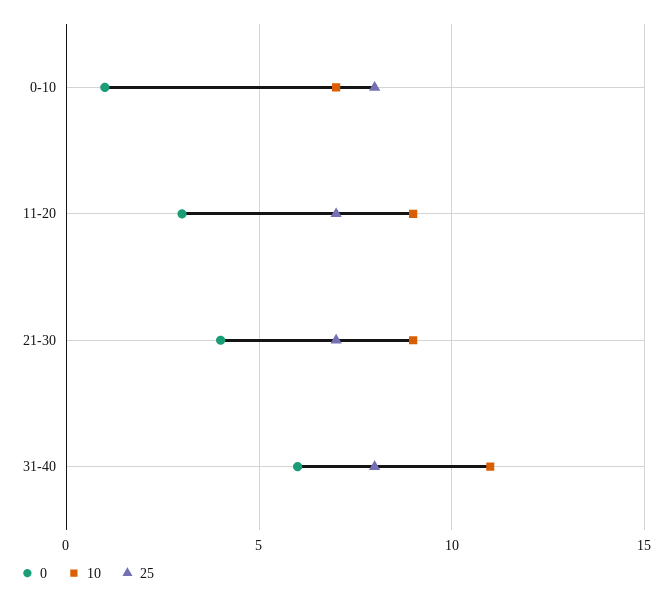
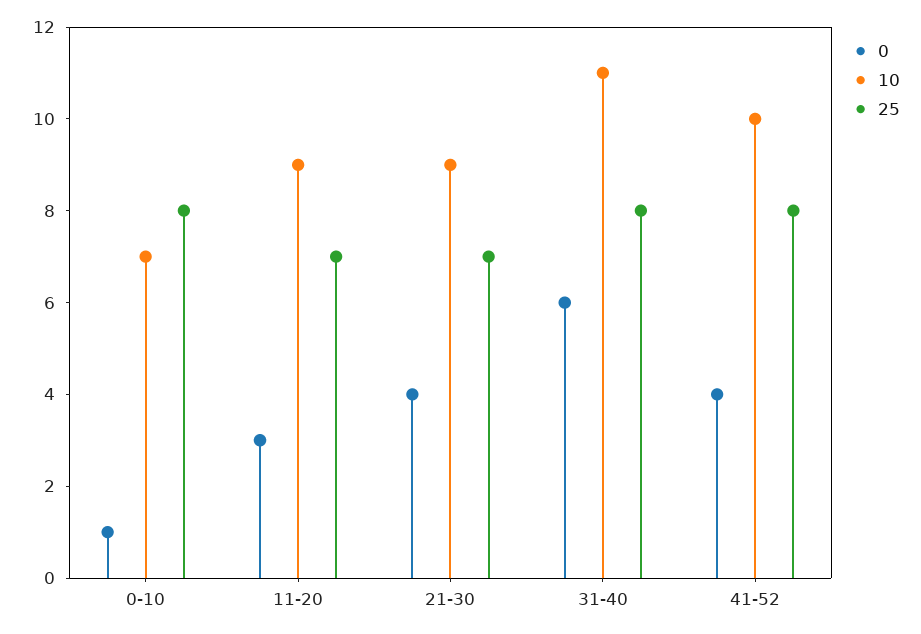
0, 41-52: none -> 4
10, 41-52: none -> 10
25, 41-52: none -> 8

